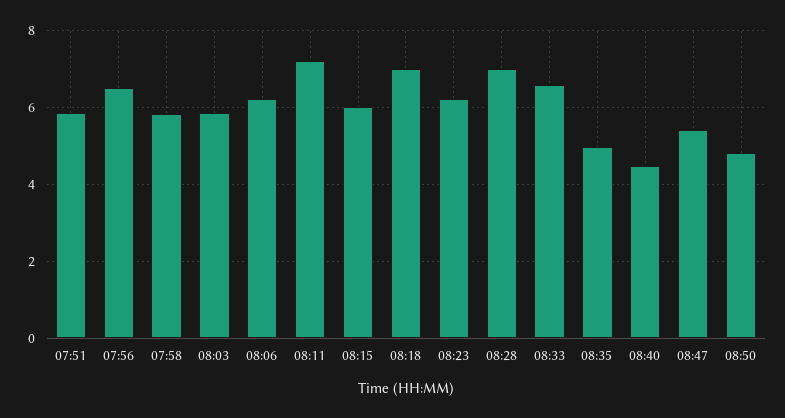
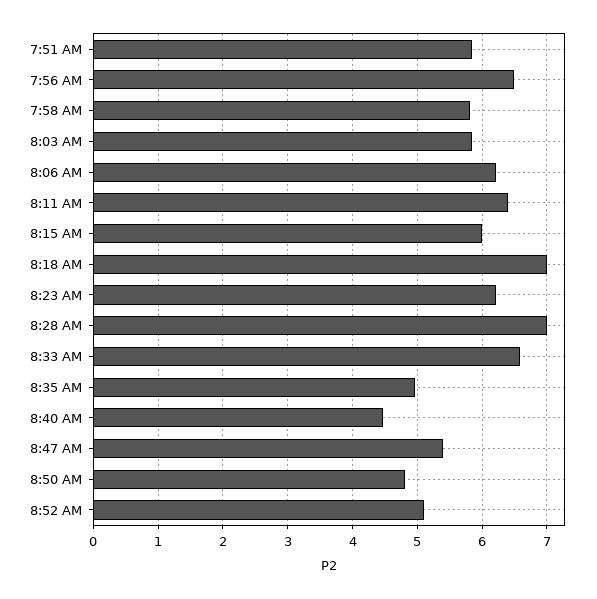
08:11: 7.2 -> 6.4
8:52 AM: none -> 5.1

